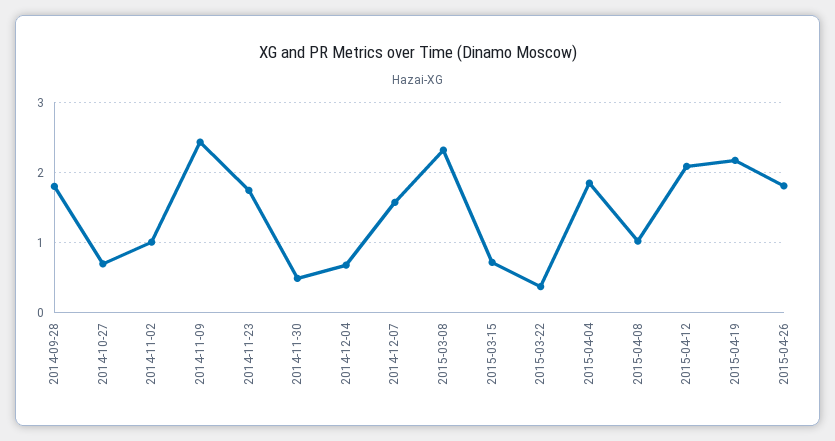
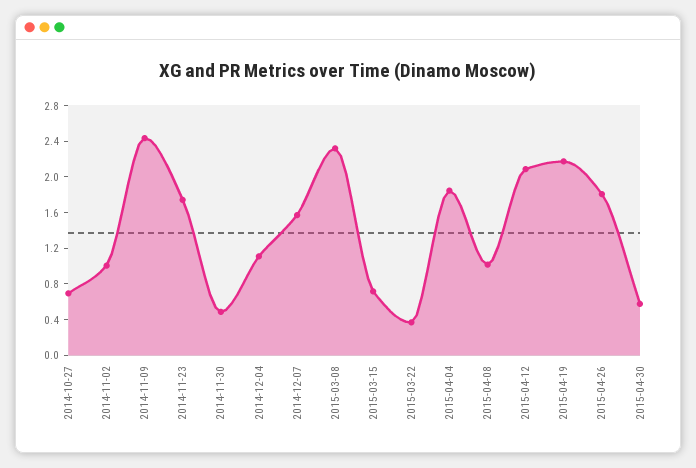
2014-09-28: 1.8 -> none
2014-12-04: 0.7 -> 1.1
2015-04-30: none -> 0.6

